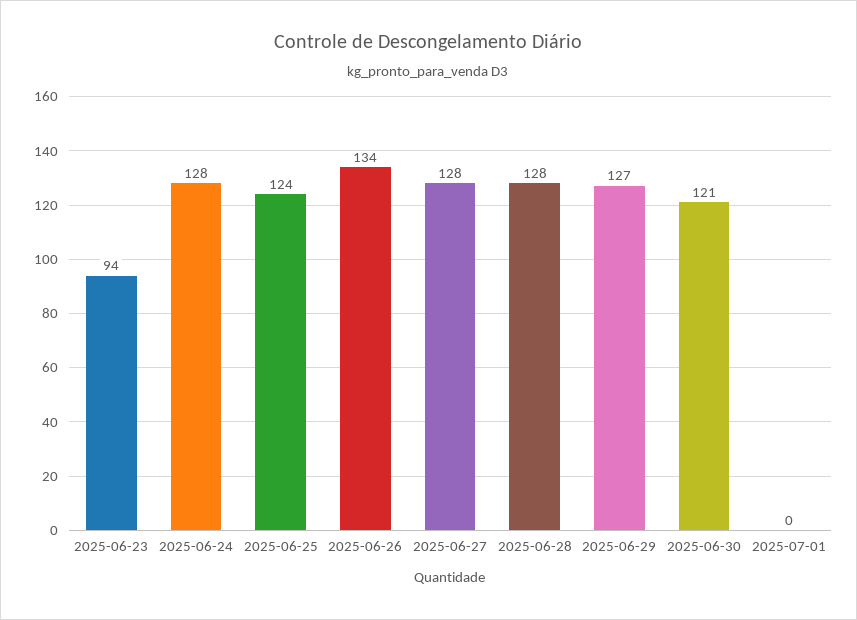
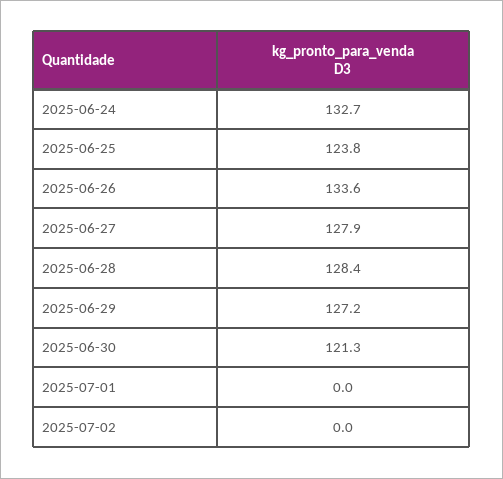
2025-06-23: 94 -> none
2025-06-24: 128 -> 132.7
2025-07-02: none -> 0

